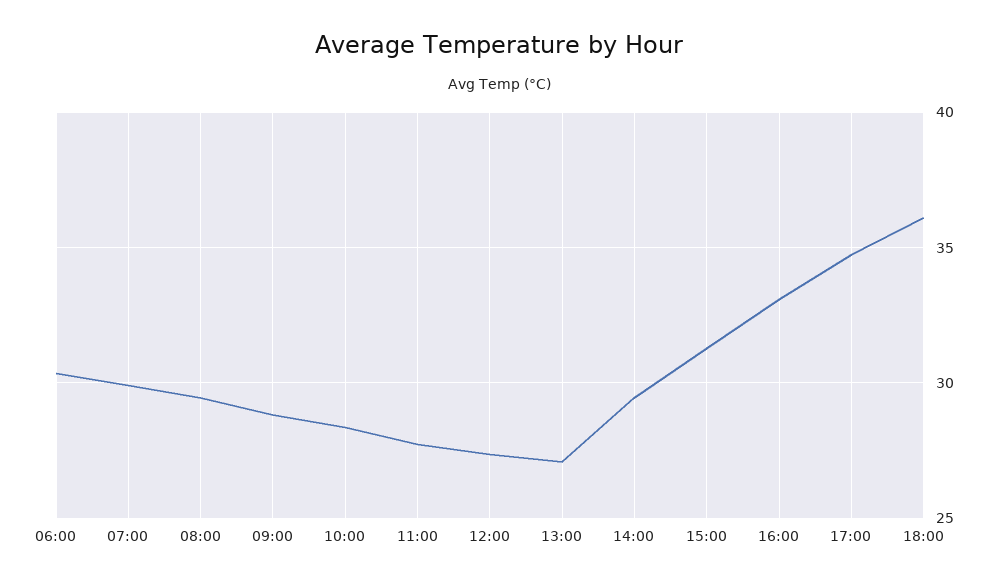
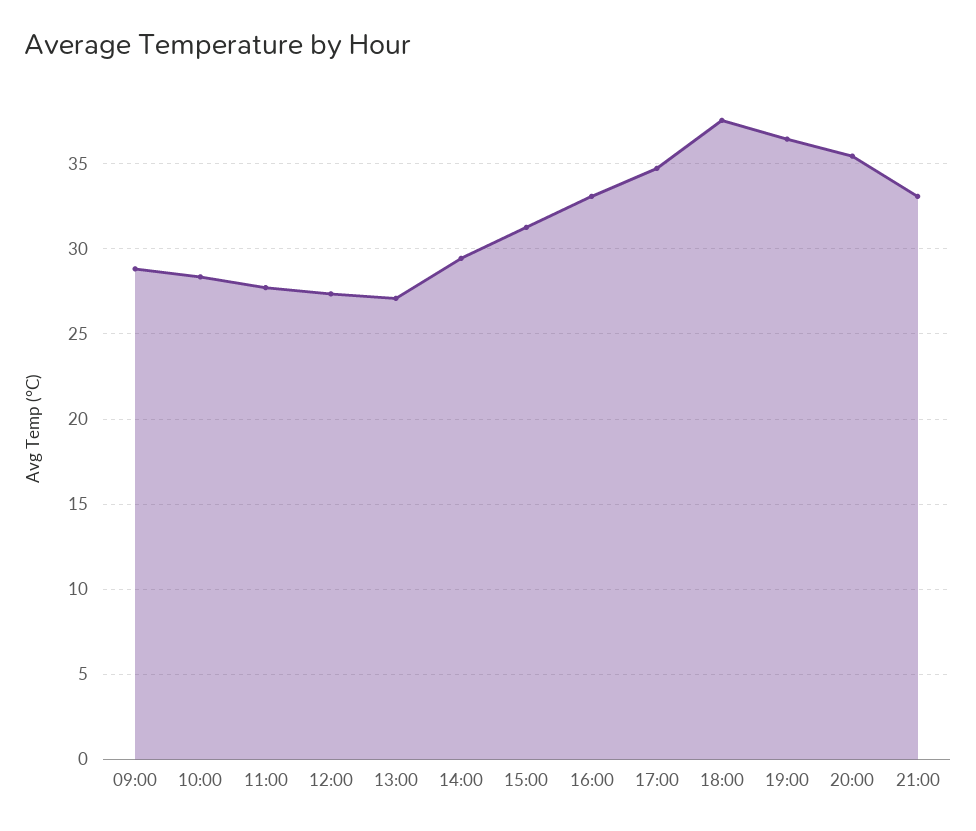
06:00: 30.5 -> none
07:00: 30 -> none
08:00: 29.5 -> none
18:00: 36 -> 37.5
19:00: none -> 36.5
20:00: none -> 35.5
21:00: none -> 33

